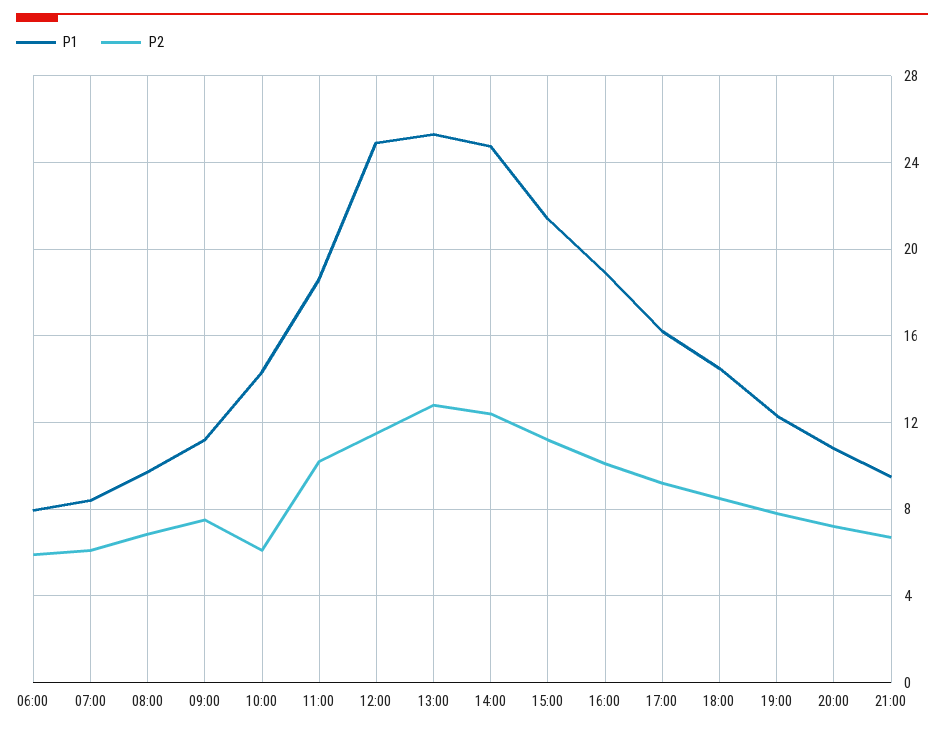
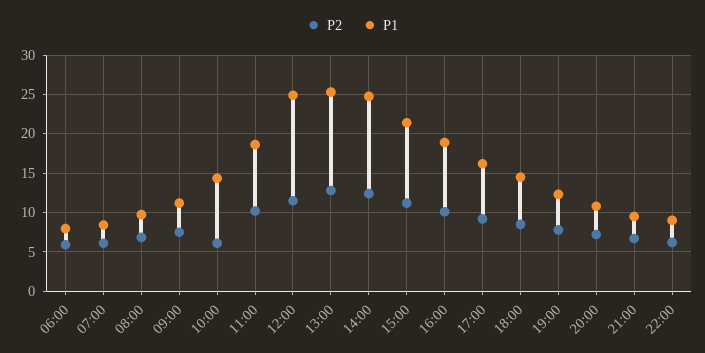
P2, 22:00: none -> 6
P1, 22:00: none -> 9

